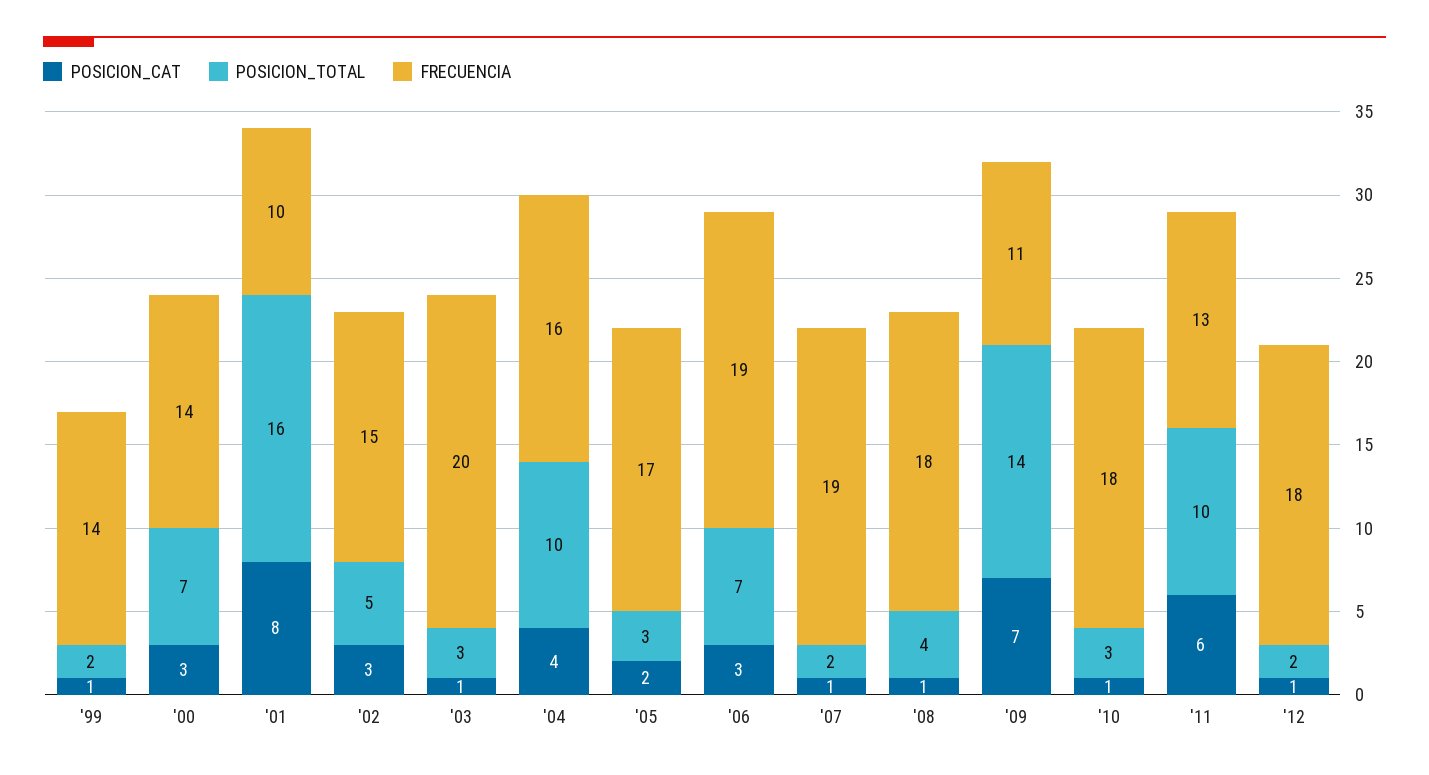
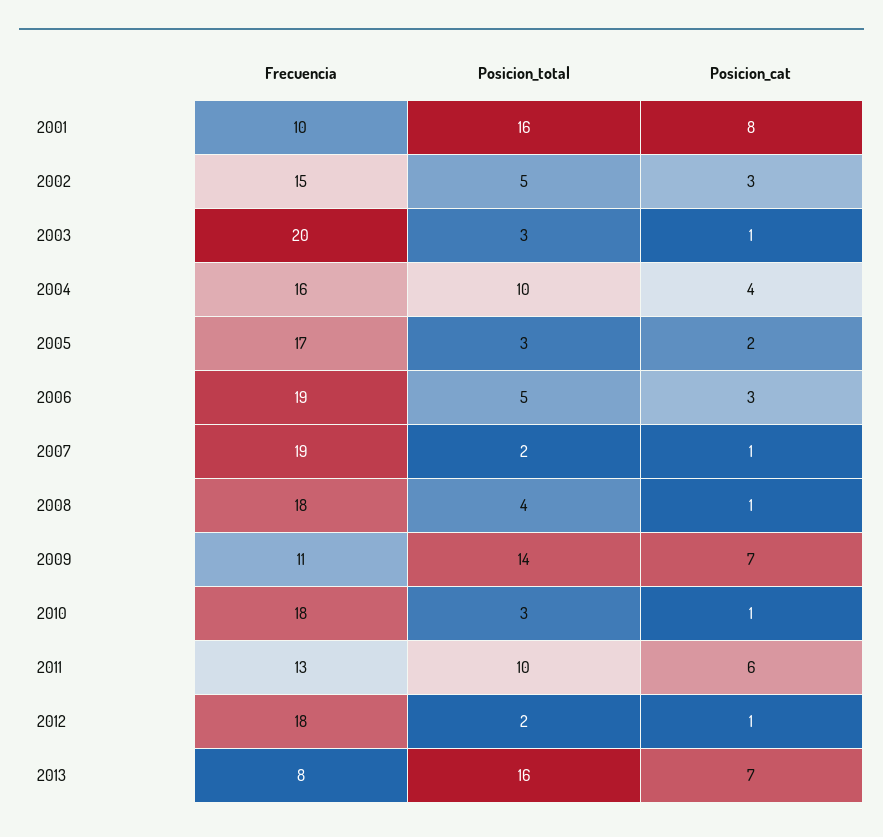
POSICION_CAT, '99: 1 -> none
POSICION_TOTAL, '99: 2 -> none
FRECUENCIA, '99: 14 -> none
POSICION_CAT, '00: 3 -> none
POSICION_TOTAL, '00: 7 -> none
FRECUENCIA, '00: 14 -> none
POSICION_TOTAL, '06: 7 -> 5
FRECUENCIA, 2013: none -> 8
POSICION_TOTAL, 2013: none -> 16
POSICION_CAT, 2013: none -> 7

